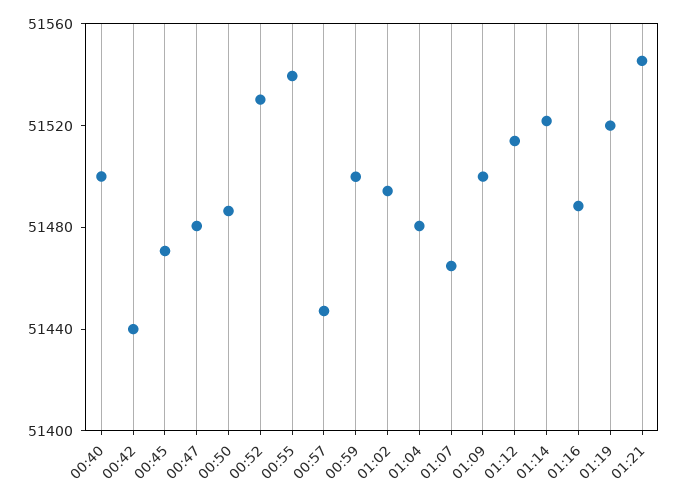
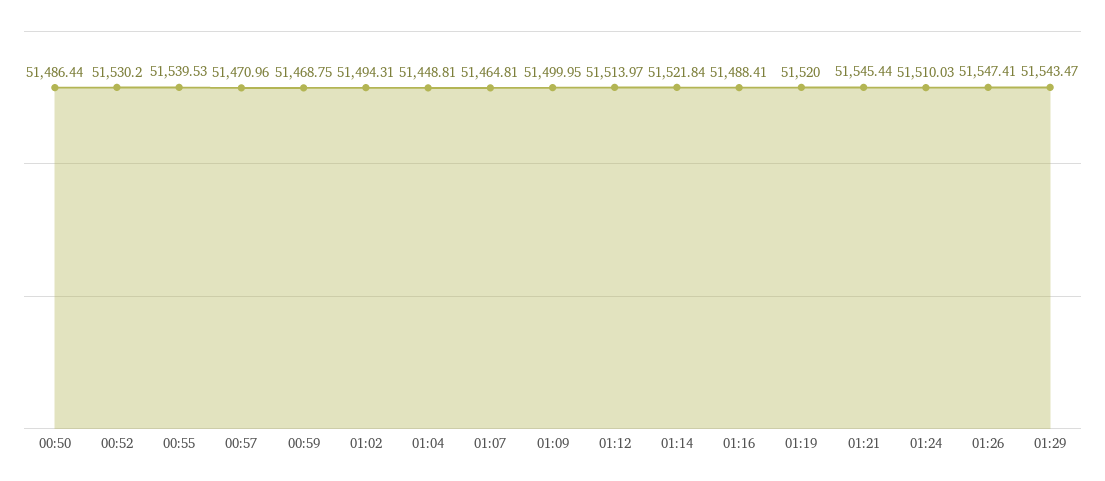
00:40: 51500 -> none
00:42: 51440 -> none
00:45: 51470 -> none
00:47: 51480 -> none
00:57: 51450 -> 51470.96
00:59: 51500 -> 51468.75
01:04: 51480 -> 51448.81
01:24: none -> 51510.03
01:26: none -> 51547.41
01:29: none -> 51543.47

